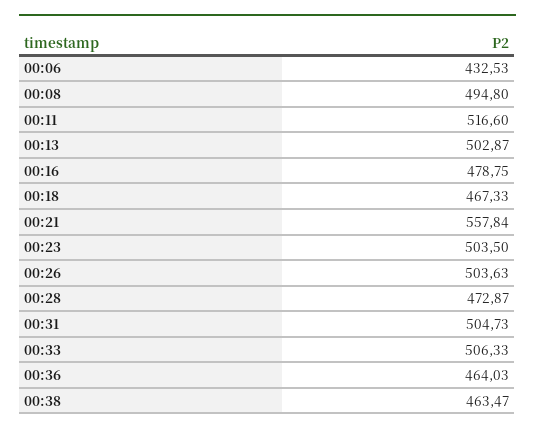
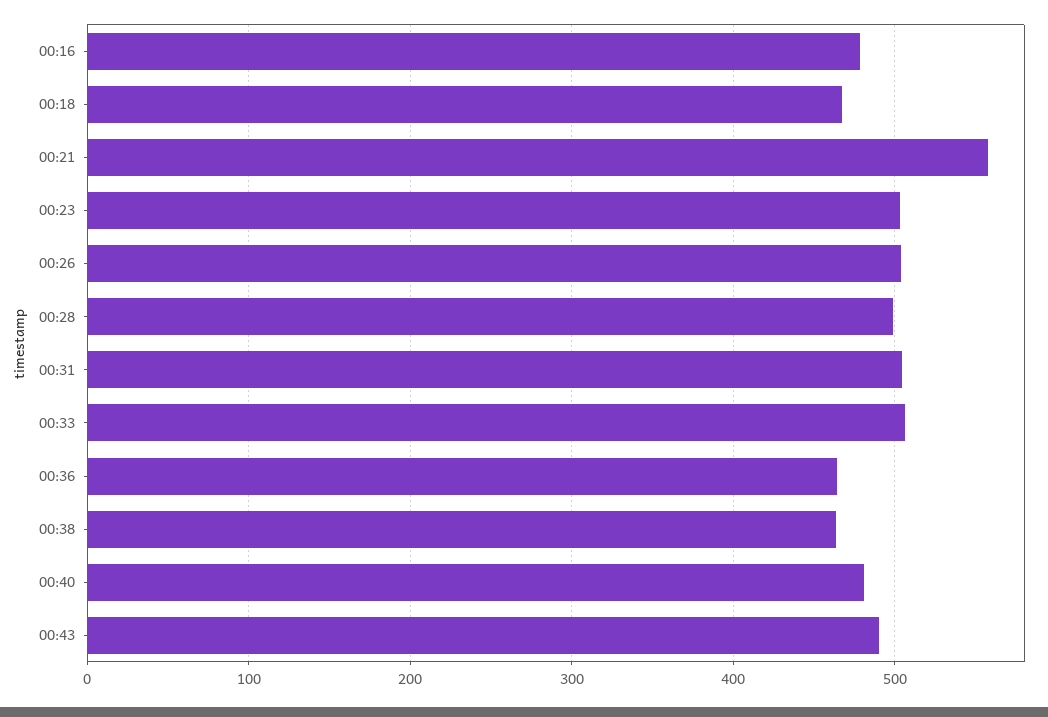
00:06: 432.53 -> none
00:08: 494.8 -> none
00:11: 516.6 -> none
00:13: 502.87 -> none
00:28: 472.87 -> 500
00:40: none -> 480
00:43: none -> 490

